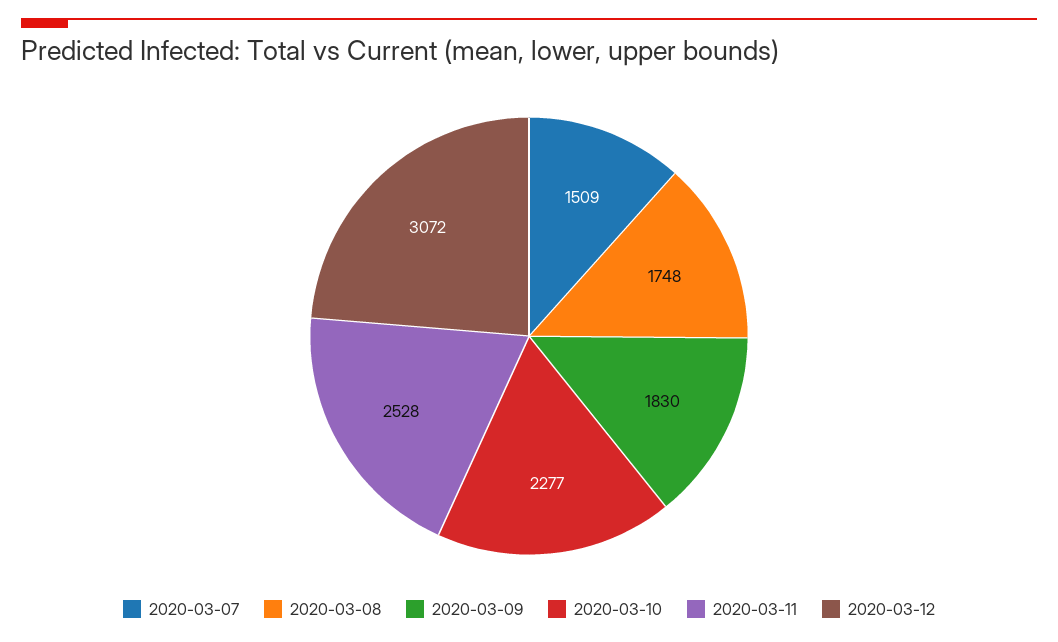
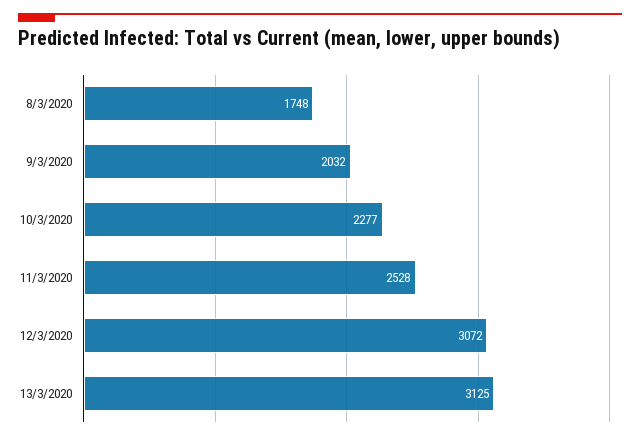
2020-03-07: 1509 -> none
2020-03-09: 1830 -> 2032
13/3/2020: none -> 3125

